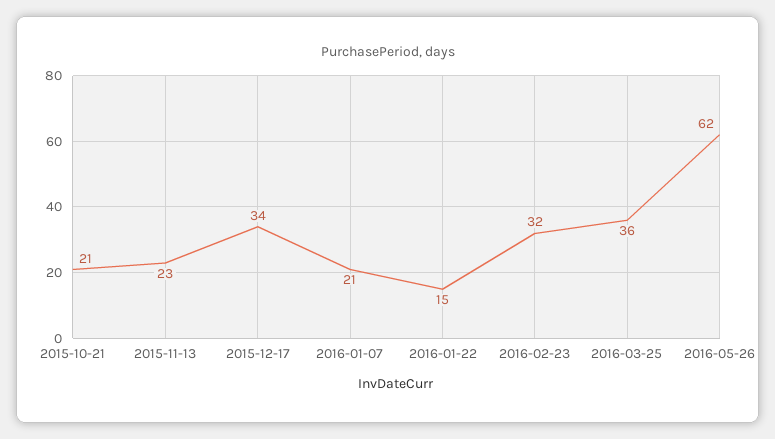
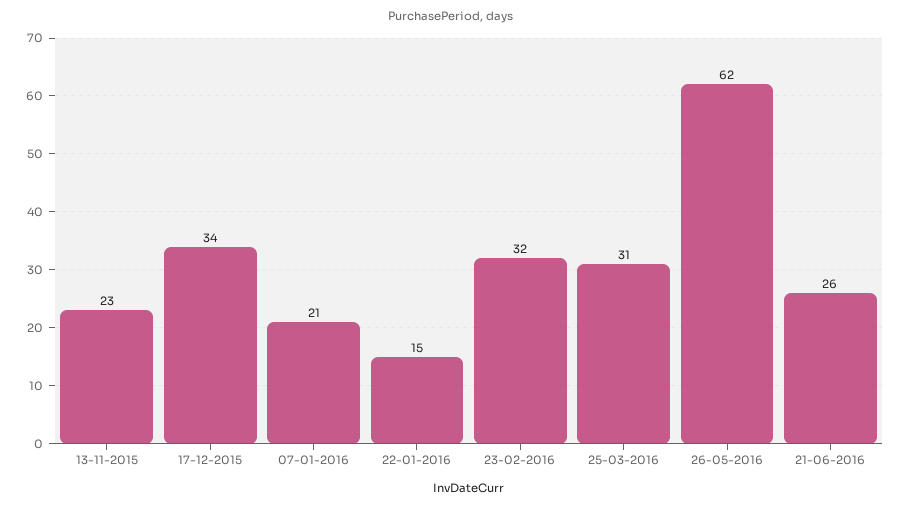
2015-10-21: 21 -> none
2016-03-25: 36 -> 31
21-06-2016: none -> 26

